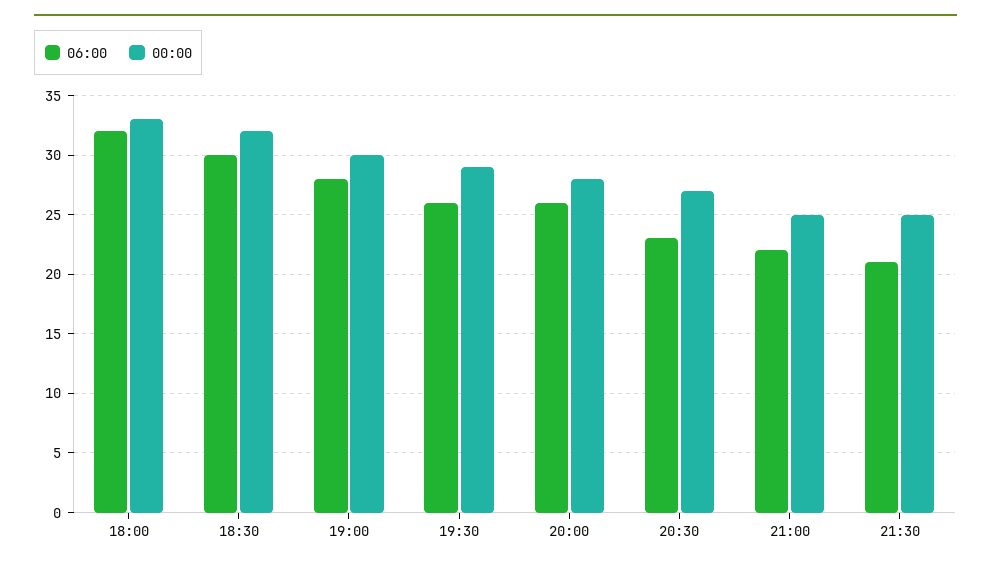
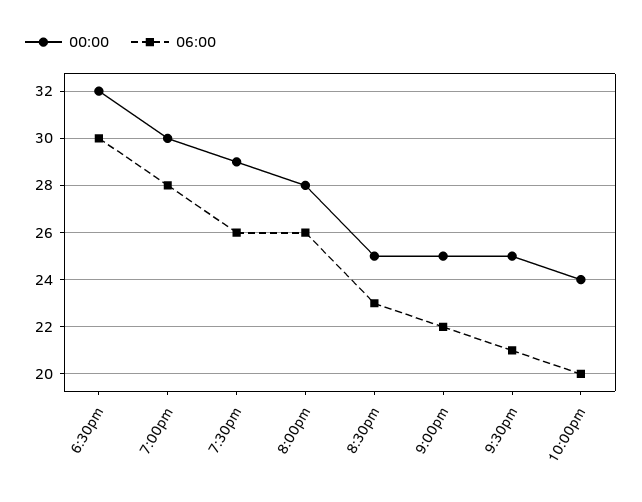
06:00, 18:00: 32 -> none
00:00, 18:00: 33 -> none
00:00, 20:30: 27 -> 25
00:00, 10:00pm: none -> 24
06:00, 10:00pm: none -> 20

